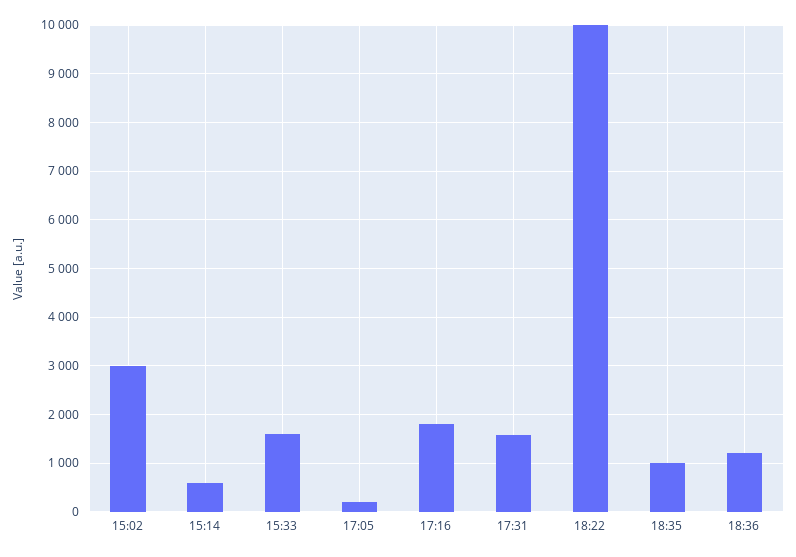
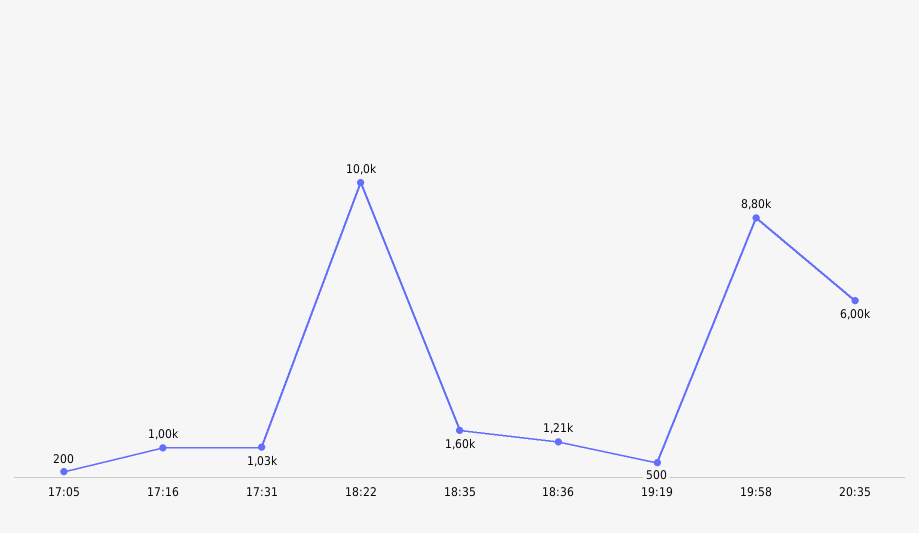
15:02: 3000 -> none
15:14: 600 -> none
15:33: 1600 -> none
17:16: 1800 -> 1000
17:31: 1600 -> 1030
18:35: 1000 -> 1600
19:19: none -> 500
19:58: none -> 8800
20:35: none -> 6000

